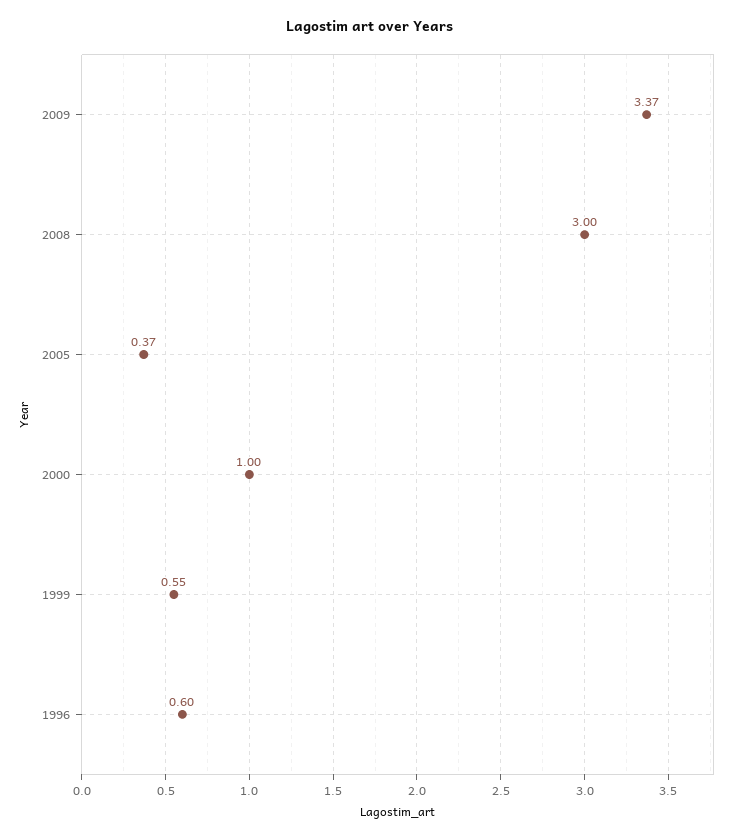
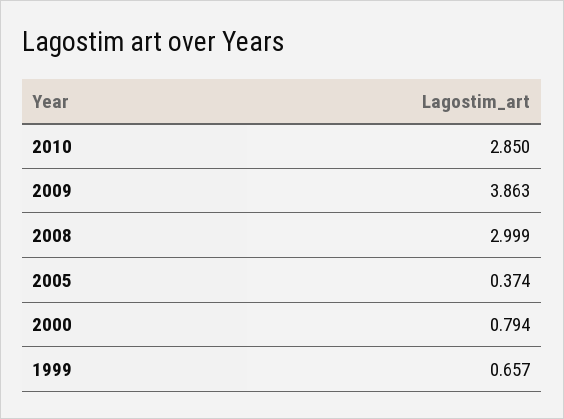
2009: 3.37 -> 3.863
2000: 1 -> 0.794
1999: 0.55 -> 0.657
1996: 0.6 -> none
2010: none -> 2.85

